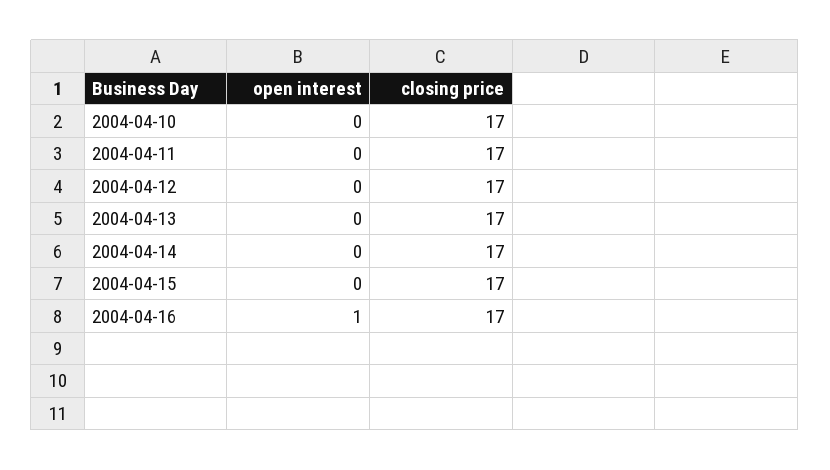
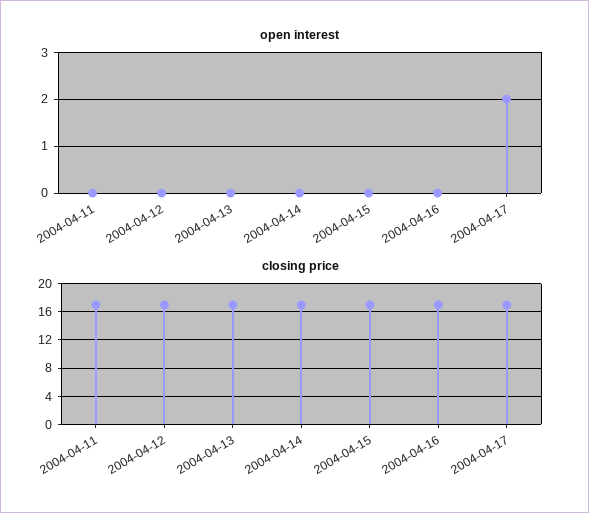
open interest, 2004-04-10: 0 -> none
closing price, 2004-04-10: 17 -> none
open interest, 2004-04-16: 1 -> 0
open interest, 2004-04-17: none -> 2
closing price, 2004-04-17: none -> 17

